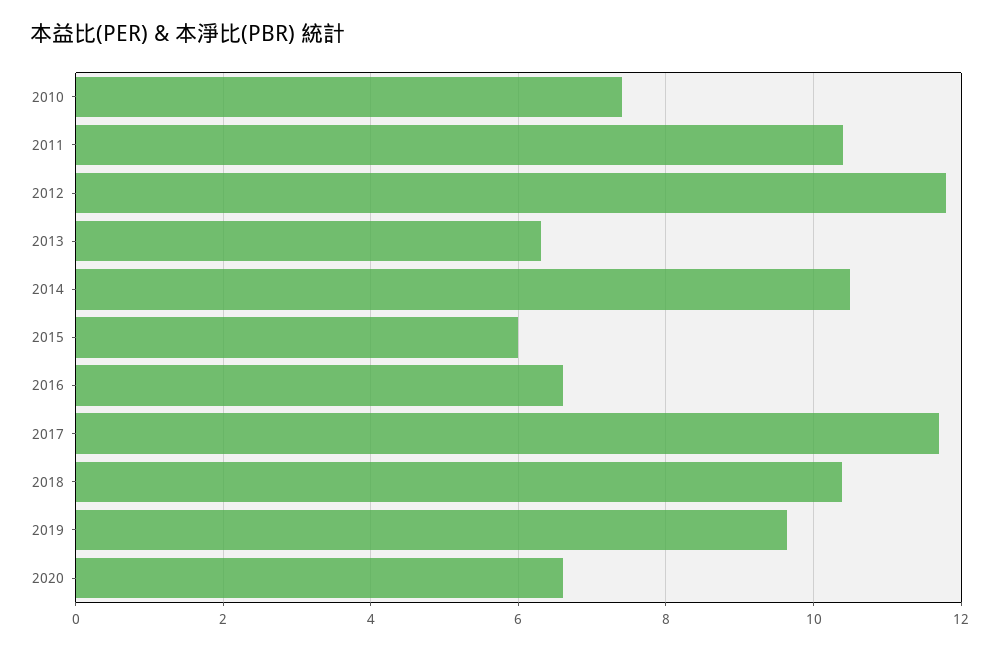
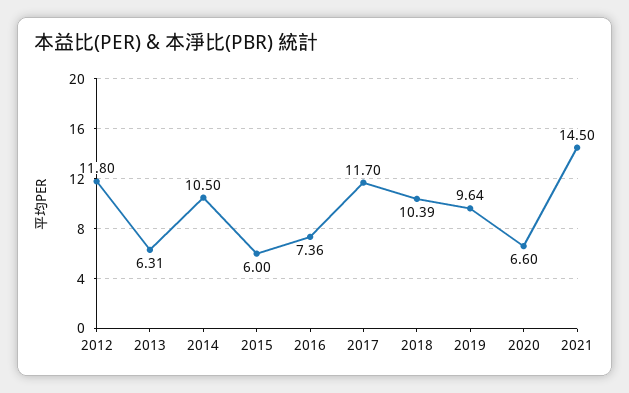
2010: 7.4 -> none
2011: 10.4 -> none
2016: 6.6 -> 7.36
2021: none -> 14.5

